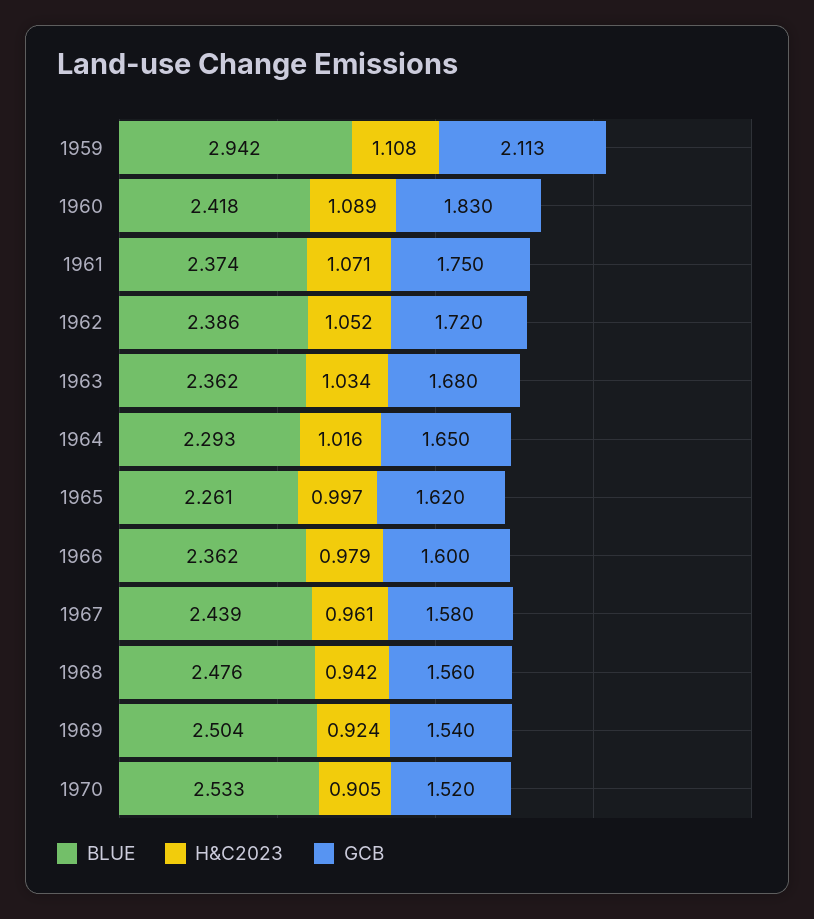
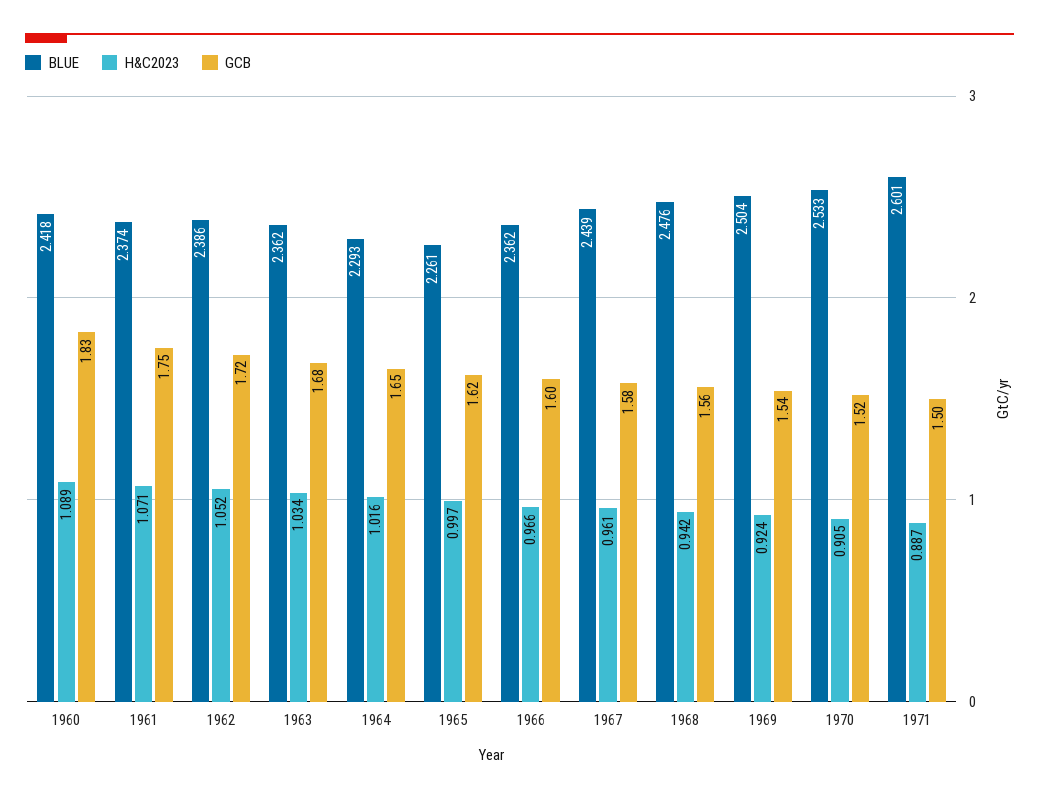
BLUE, 1959: 2.942 -> none
H&C2023, 1959: 1.108 -> none
GCB, 1959: 2.113 -> none
H&C2023, 1966: 0.979 -> 0.966
BLUE, 1971: none -> 2.601
H&C2023, 1971: none -> 0.887
GCB, 1971: none -> 1.5

